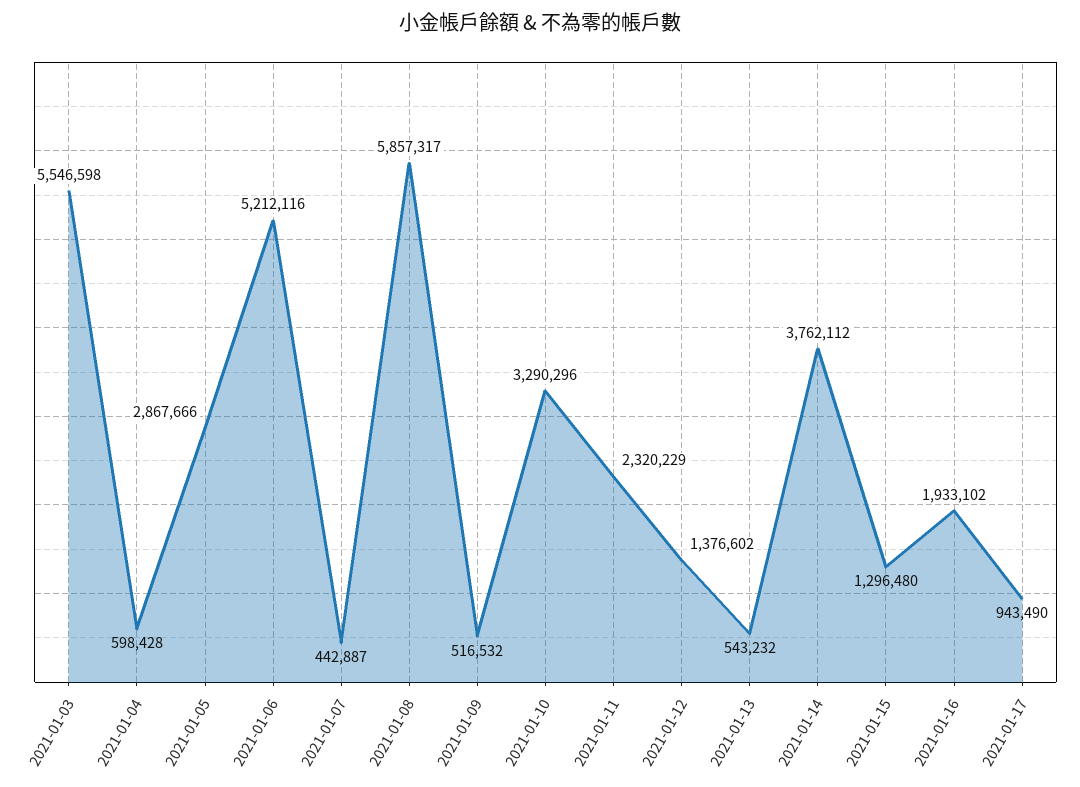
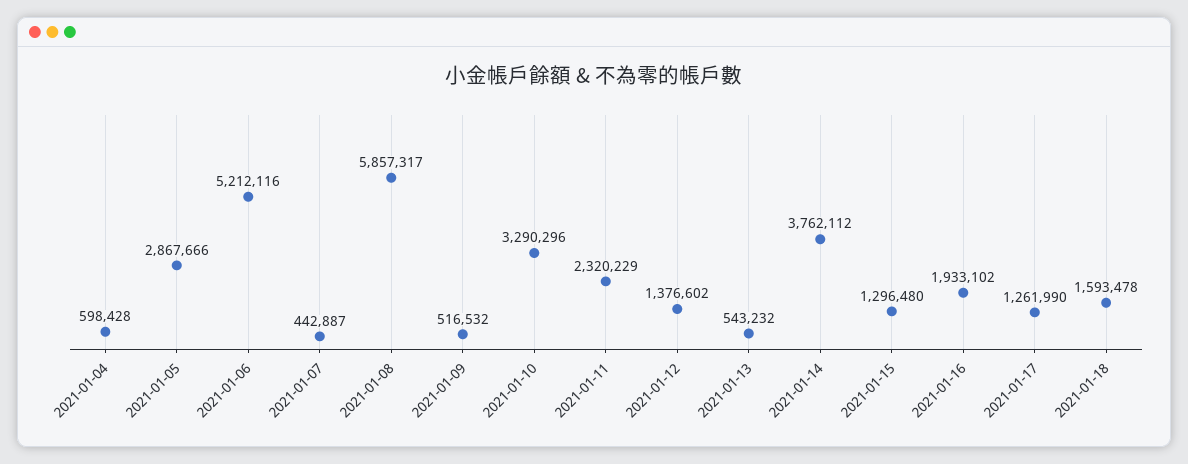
2021-01-03: 5546598 -> none
2021-01-17: 943490 -> 1261990
2021-01-18: none -> 1593478

